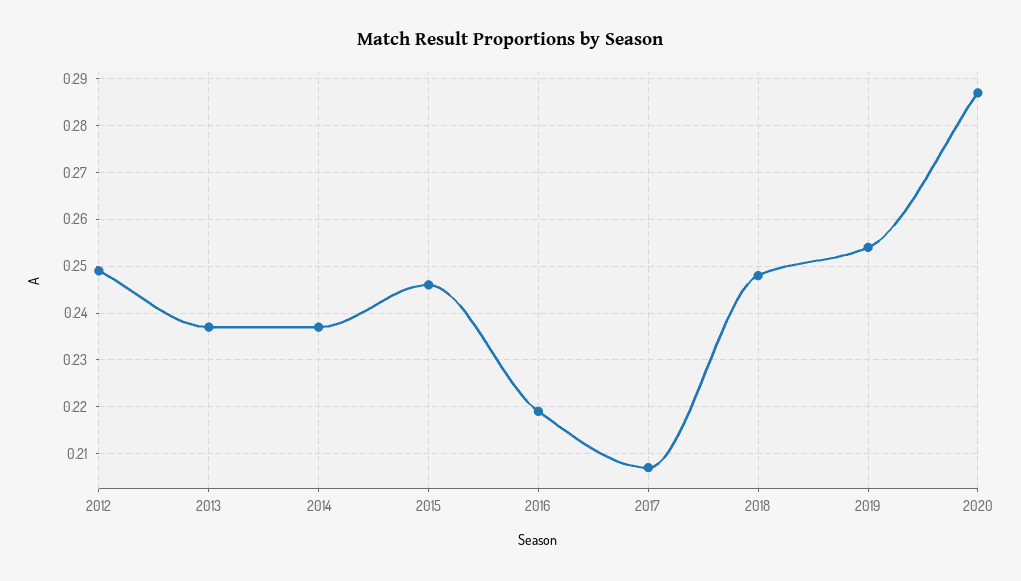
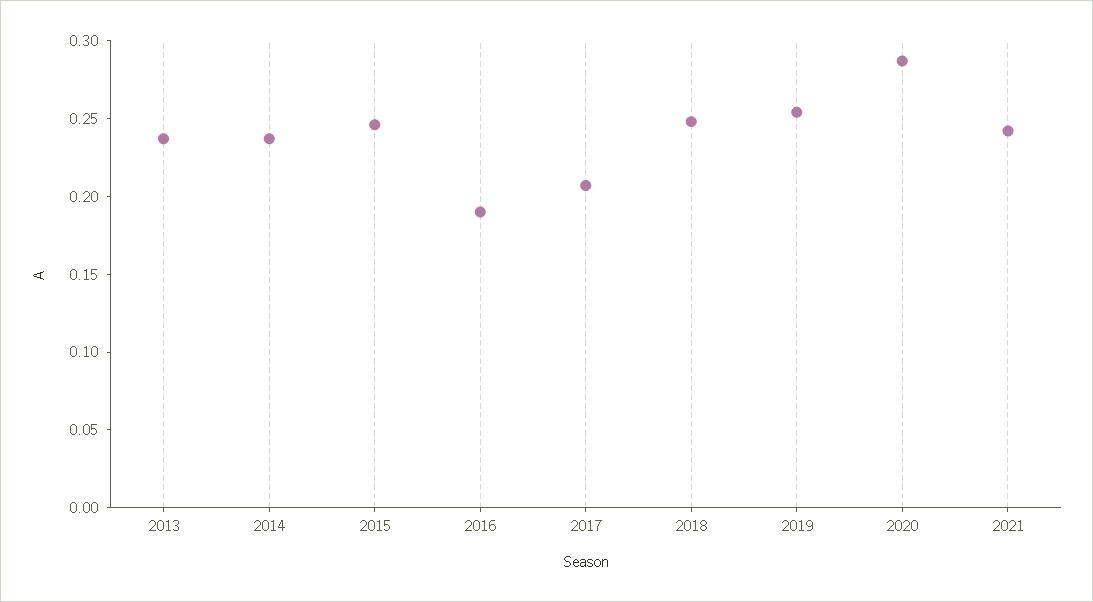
2012: 0.25 -> none
2016: 0.22 -> 0.19
2021: none -> 0.24

